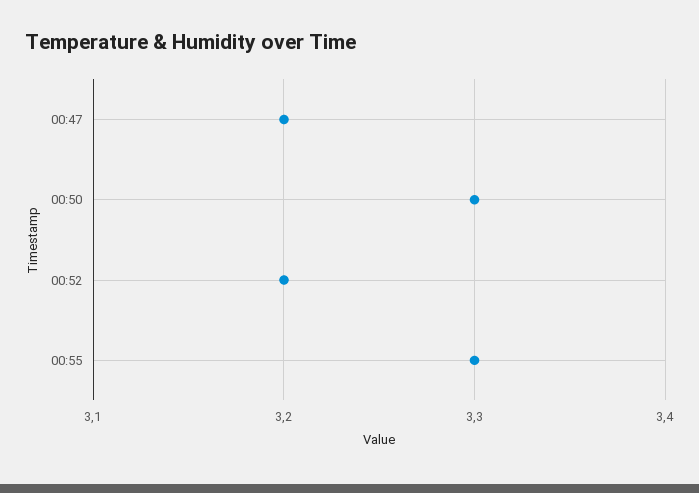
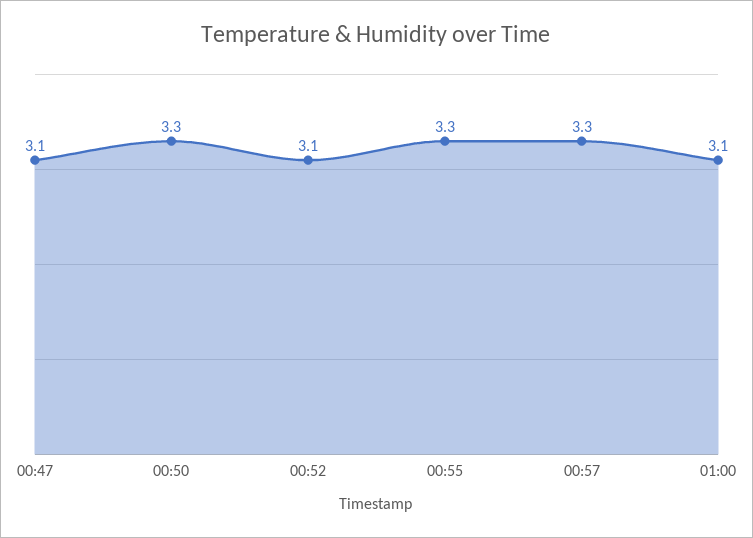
00:47: 3.2 -> 3.1
00:52: 3.2 -> 3.1
00:57: none -> 3.3
01:00: none -> 3.1

